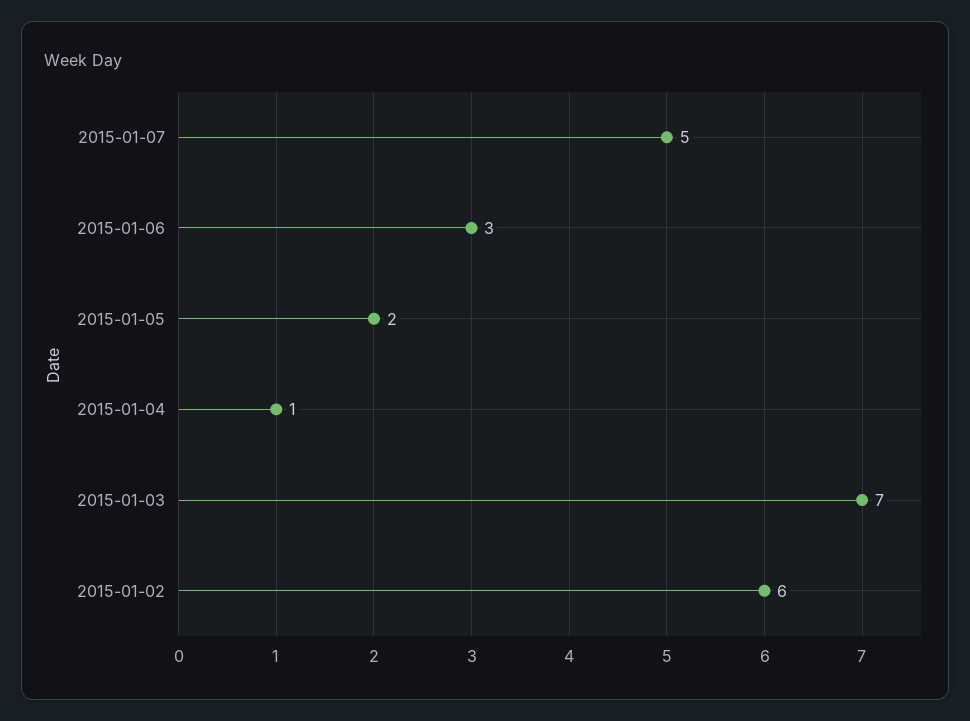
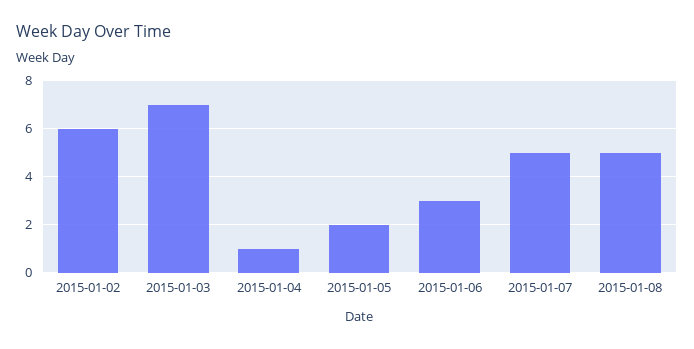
2015-01-08: none -> 5

